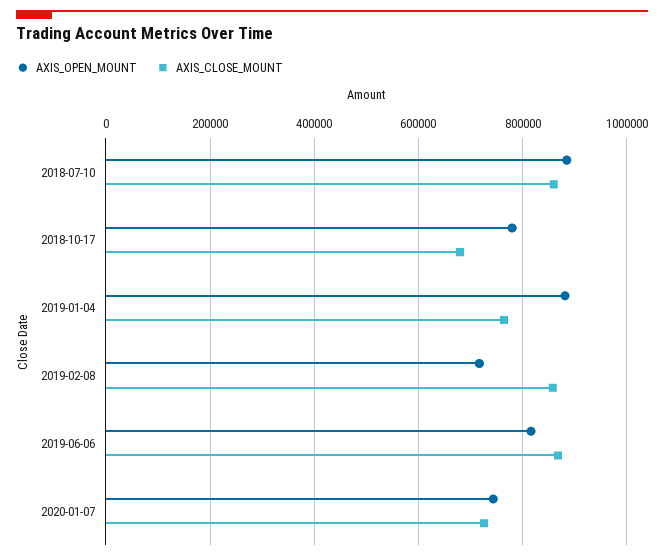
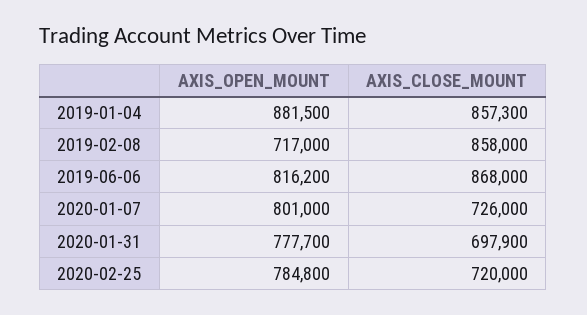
AXIS_OPEN_MOUNT, 2018-07-10: 880000 -> none
AXIS_CLOSE_MOUNT, 2018-07-10: 860000 -> none
AXIS_OPEN_MOUNT, 2018-10-17: 780000 -> none
AXIS_CLOSE_MOUNT, 2018-10-17: 680000 -> none
AXIS_CLOSE_MOUNT, 2019-01-04: 760000 -> 857300
AXIS_OPEN_MOUNT, 2020-01-07: 740000 -> 801000
AXIS_OPEN_MOUNT, 2020-01-31: none -> 777700
AXIS_CLOSE_MOUNT, 2020-01-31: none -> 697900
AXIS_OPEN_MOUNT, 2020-02-25: none -> 784800
AXIS_CLOSE_MOUNT, 2020-02-25: none -> 720000

